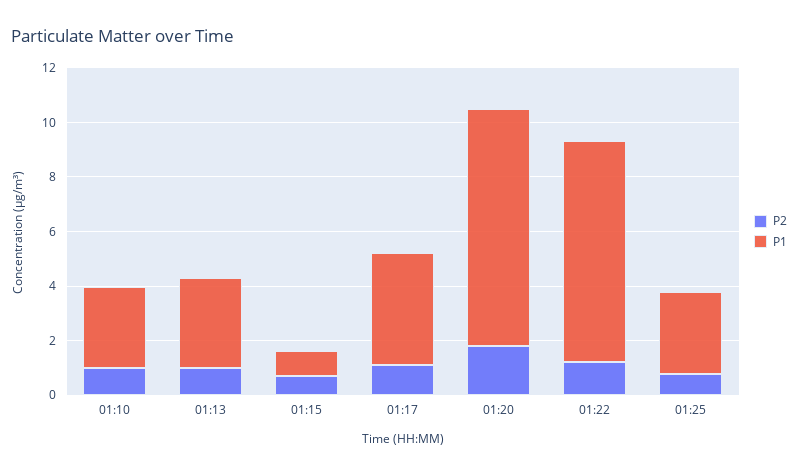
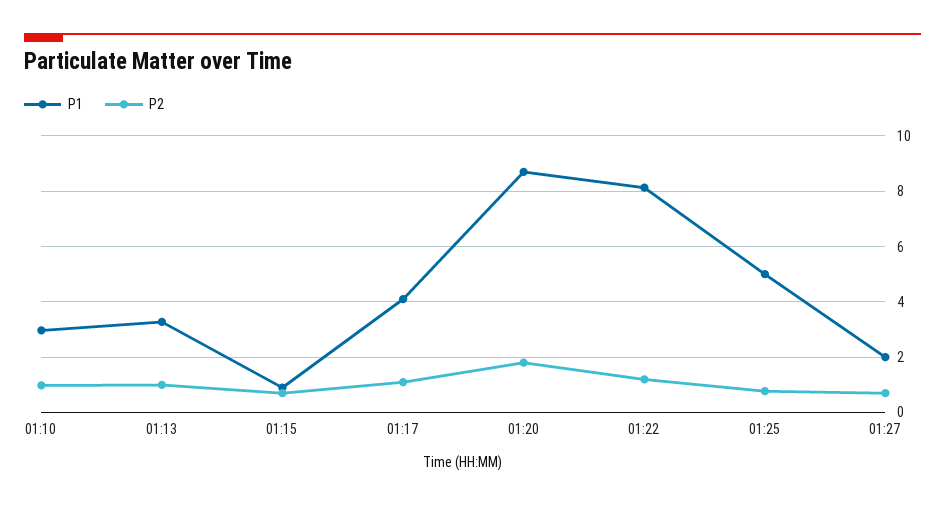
P1, 01:25: 3 -> 5
P1, 01:27: none -> 2
P2, 01:27: none -> 0.75

